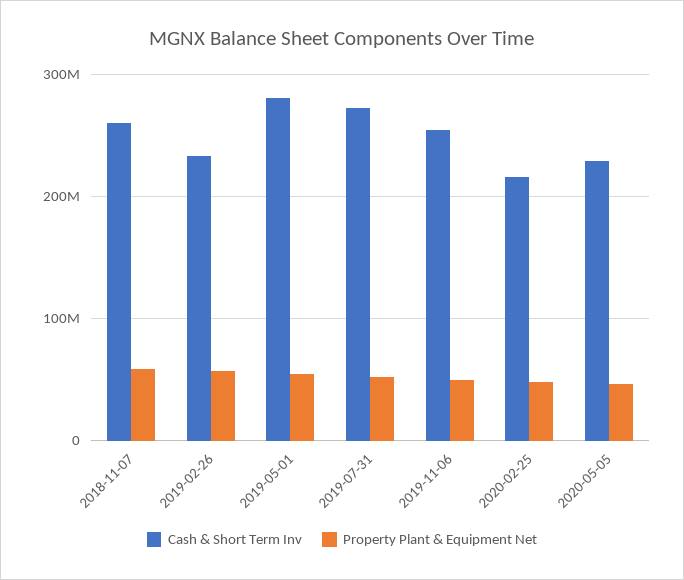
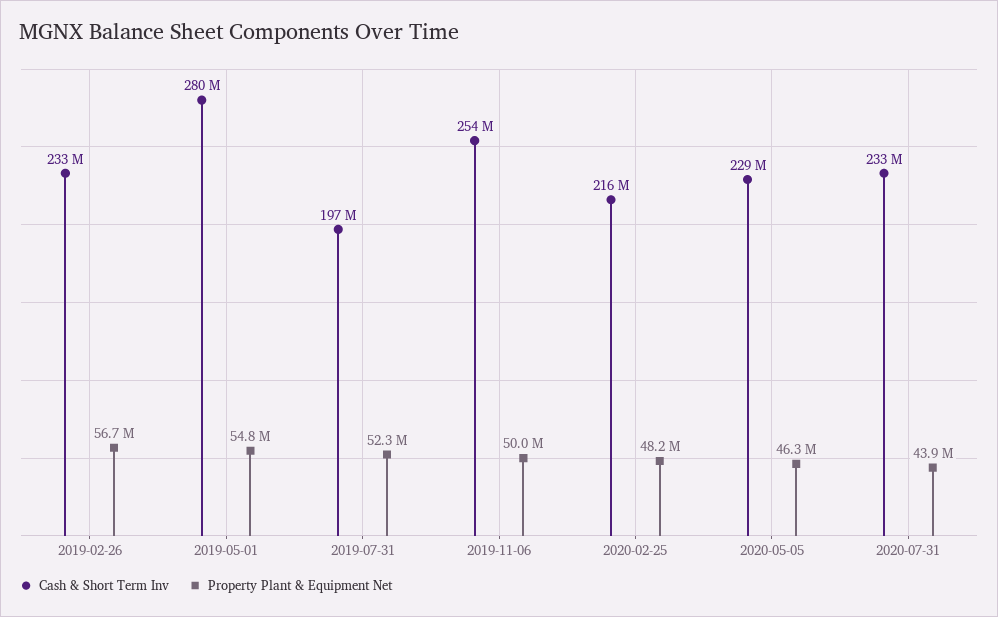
Cash & Short Term Inv, 2018-11-07: 260000000 -> none
Property Plant & Equipment Net, 2018-11-07: 60000000 -> none
Cash & Short Term Inv, 2019-07-31: 270000000 -> 197000000
Cash & Short Term Inv, 2020-07-31: none -> 233000000
Property Plant & Equipment Net, 2020-07-31: none -> 43900000

